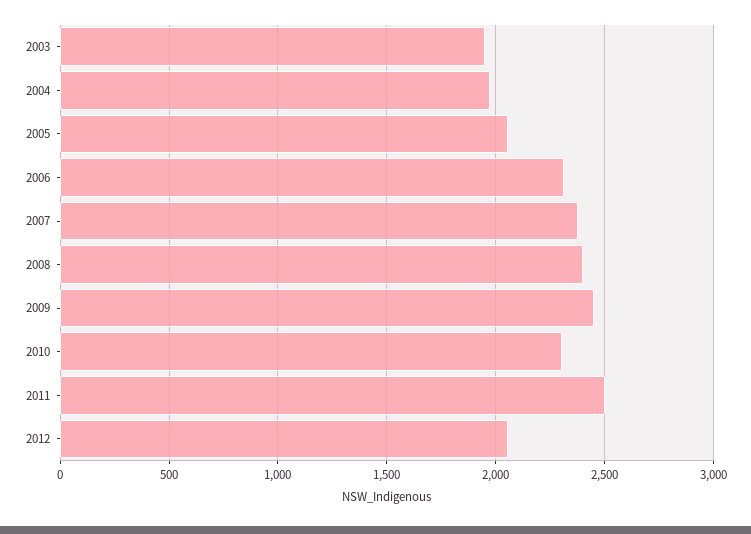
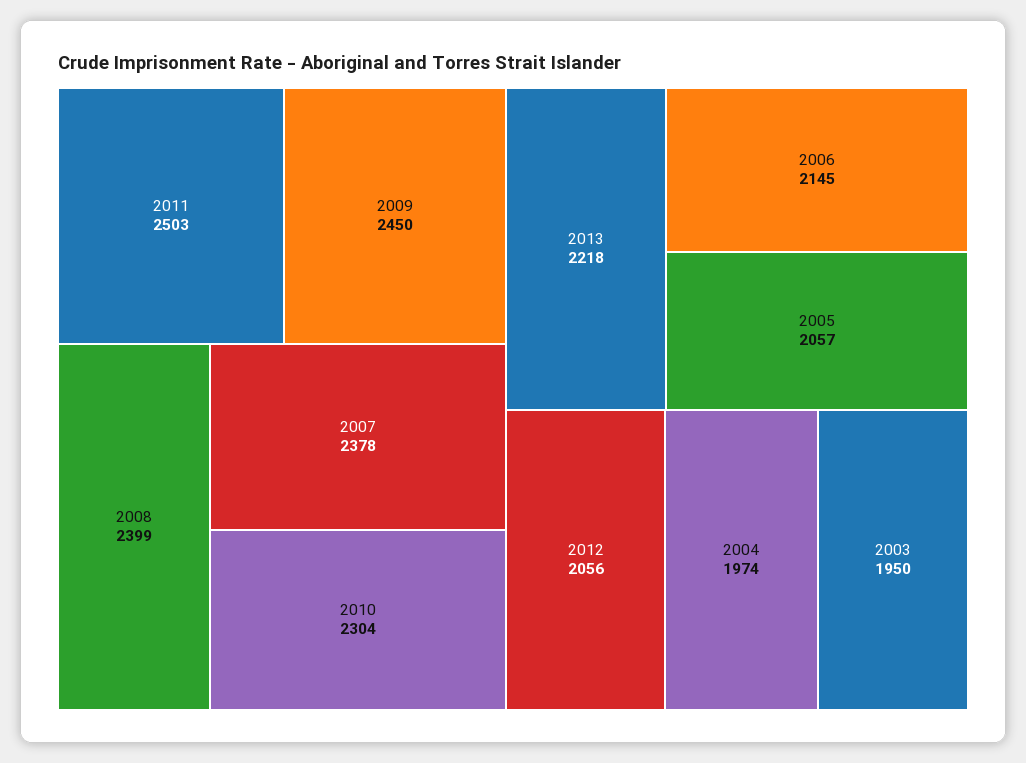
2006: 2300 -> 2145
2013: none -> 2218

